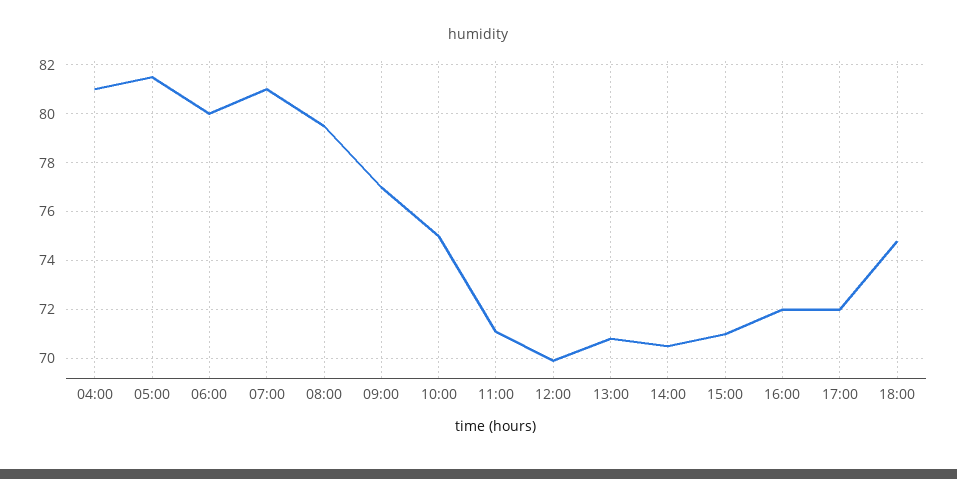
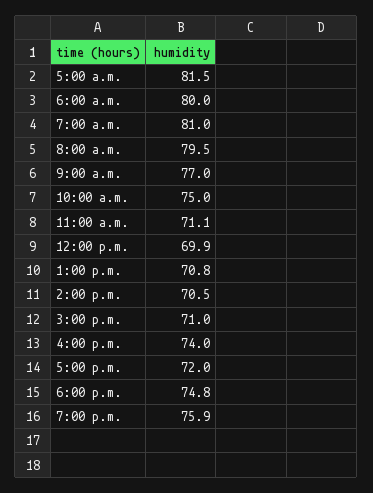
04:00: 81 -> none
16:00: 72 -> 74
7:00 p.m.: none -> 75.9

